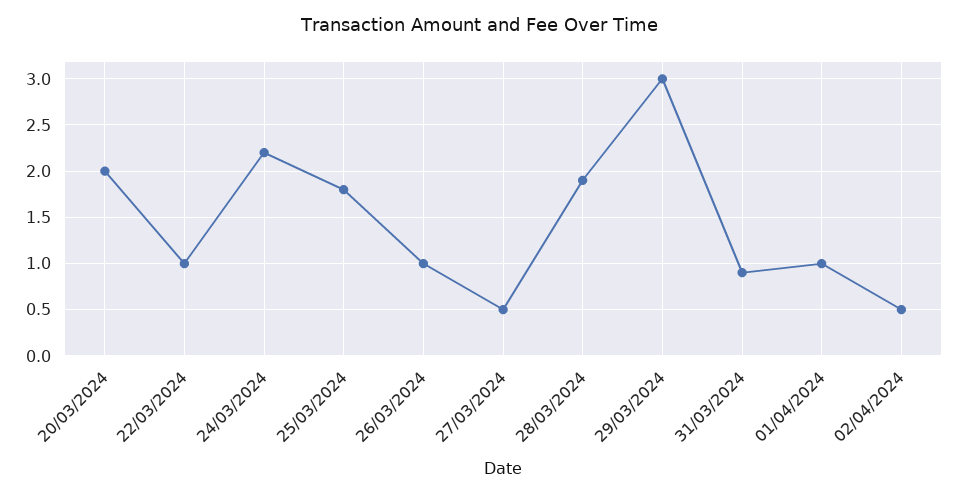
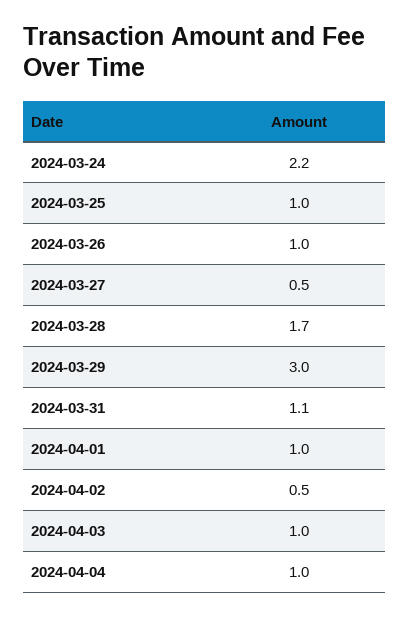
20/03/2024: 2 -> none
22/03/2024: 1 -> none
25/03/2024: 1.8 -> 1
28/03/2024: 1.9 -> 1.7
31/03/2024: 0.9 -> 1.1
2024-04-03: none -> 1
2024-04-04: none -> 1

